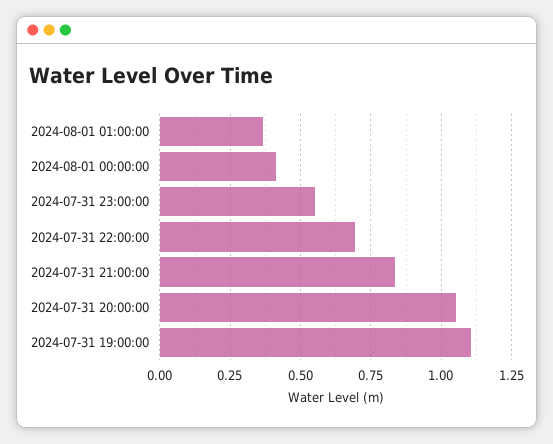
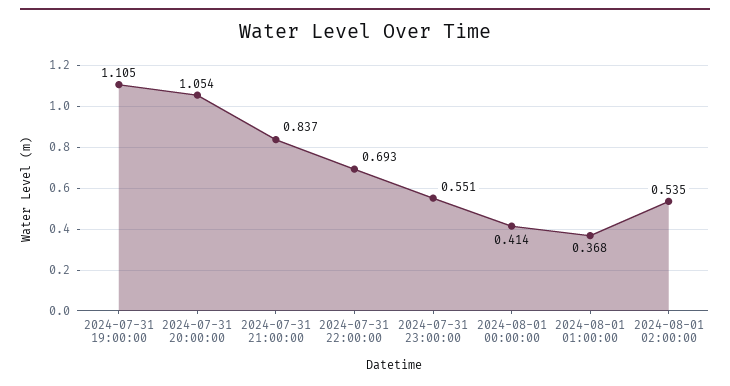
2024-08-01 02:00:00: none -> 0.535

